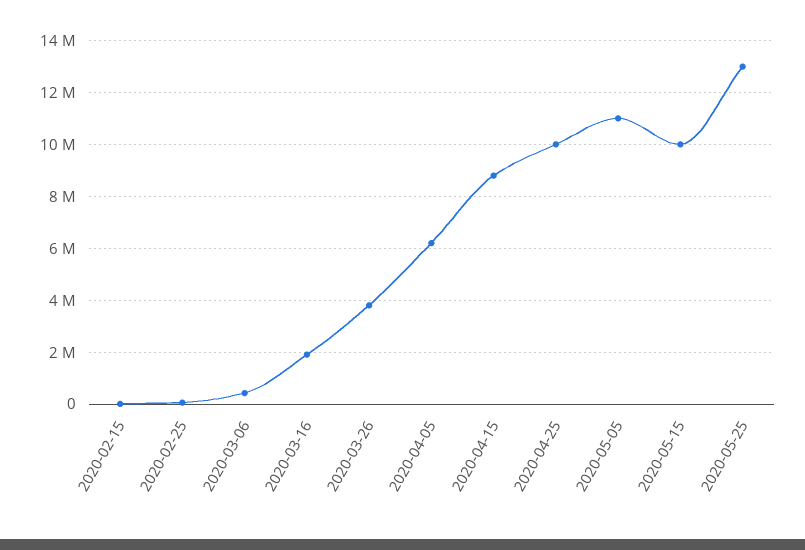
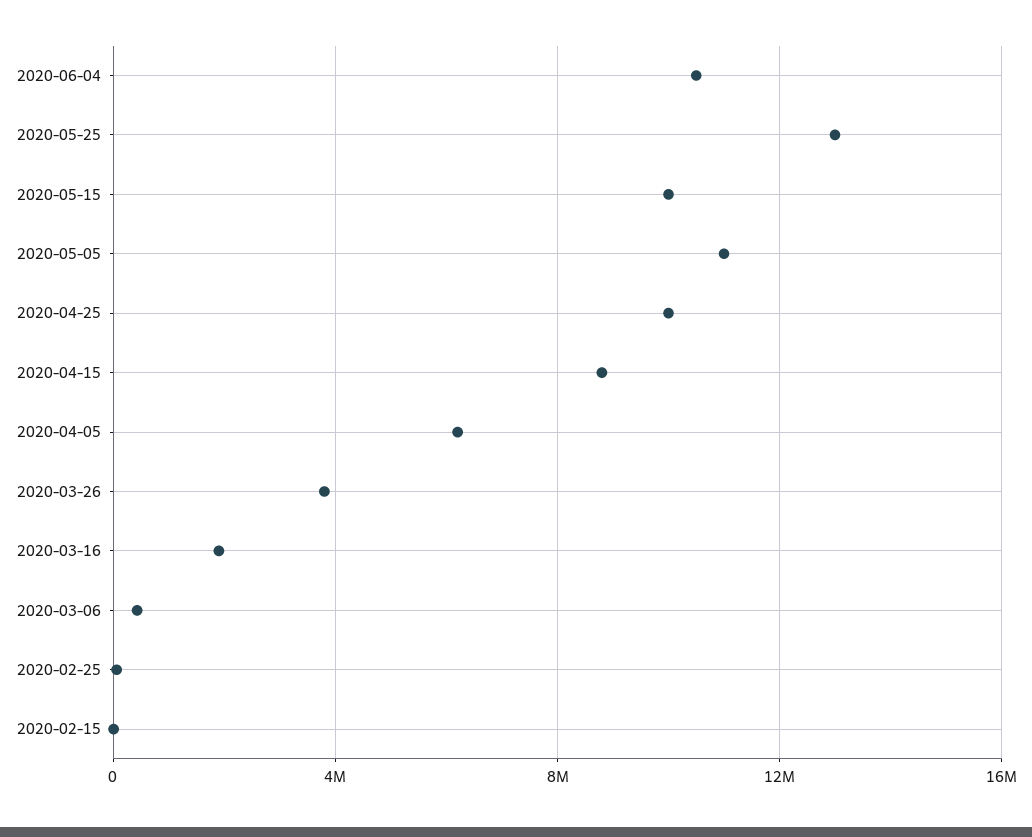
2020-06-04: none -> 10500000

